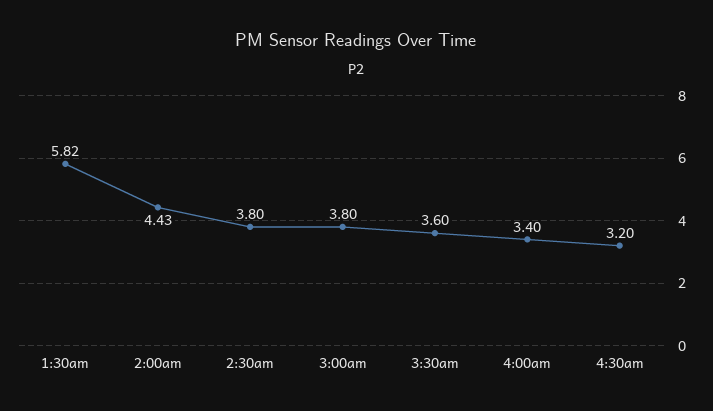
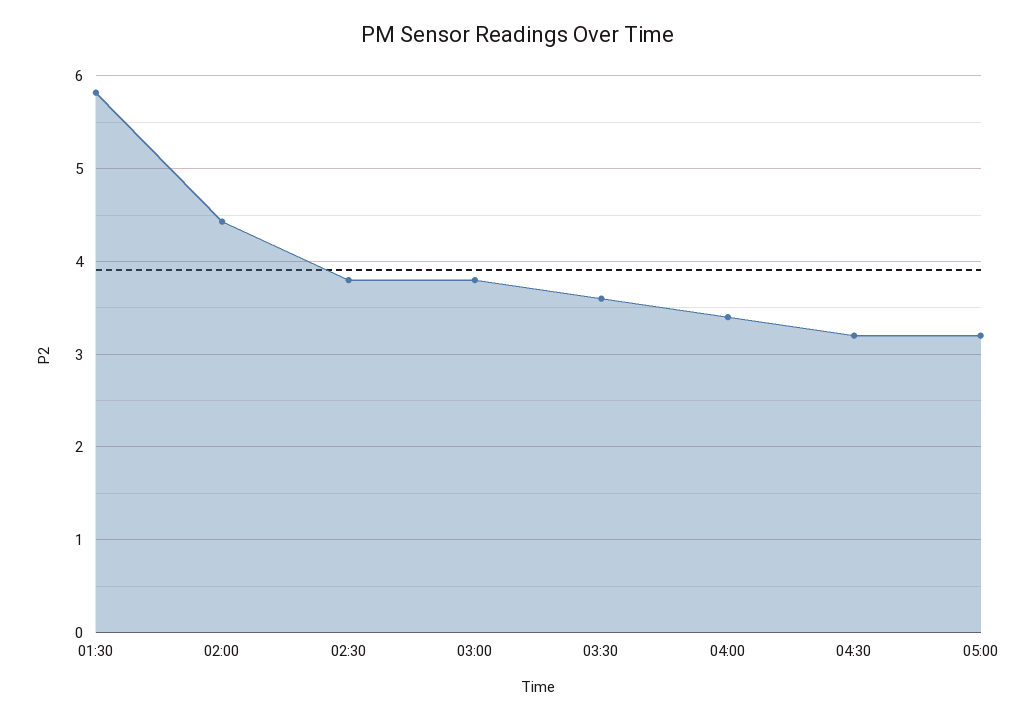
05:00: none -> 3.2

